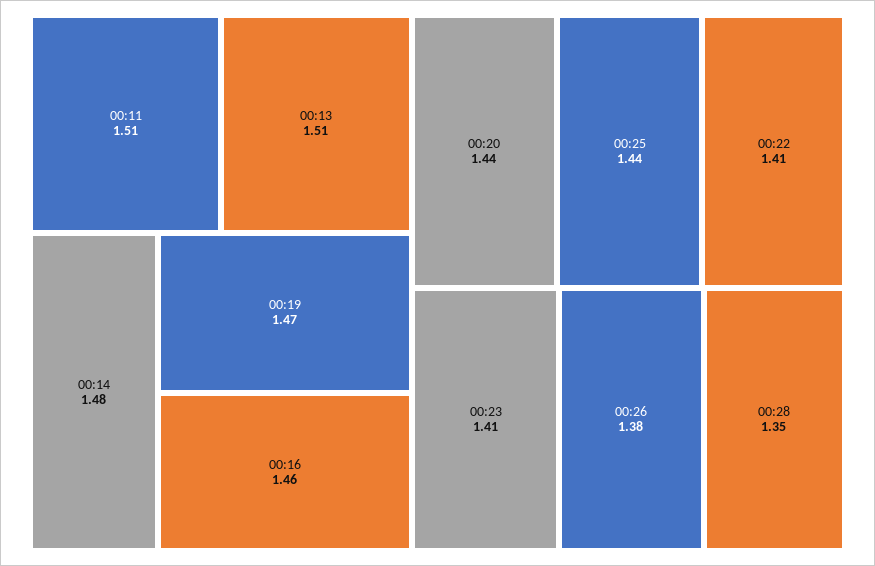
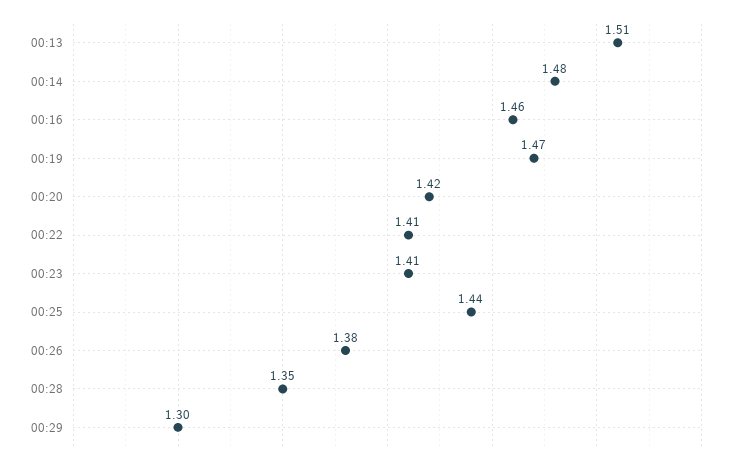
00:11: 1.51 -> none
00:20: 1.44 -> 1.42
00:29: none -> 1.3

